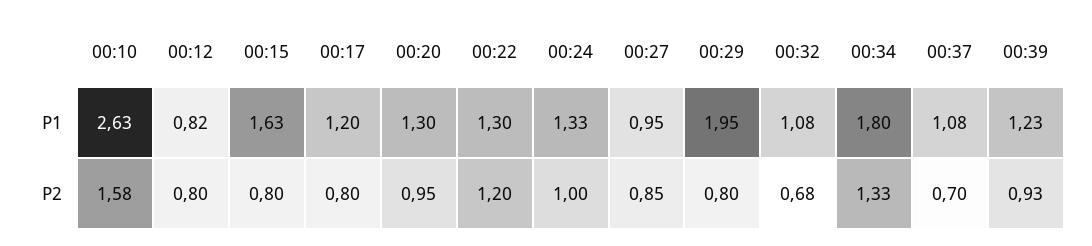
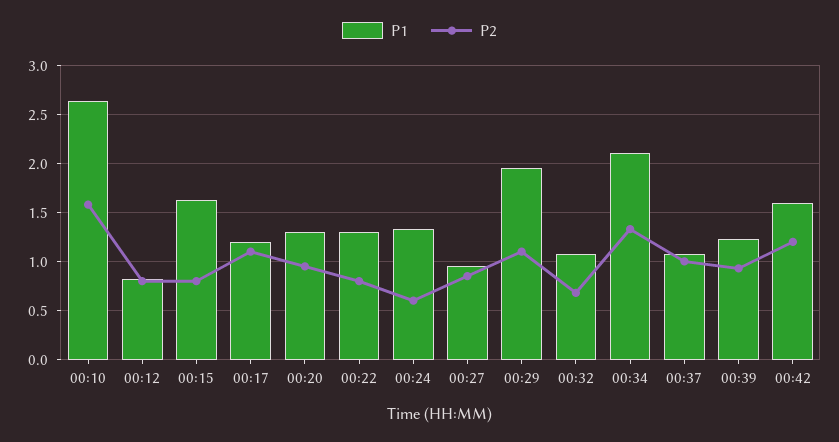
P1, 00:34: 1.8 -> 2.1
P2, 00:17: 0.8 -> 1.1
P2, 00:22: 1.2 -> 0.8
P2, 00:24: 1 -> 0.6
P2, 00:29: 0.8 -> 1.1
P2, 00:37: 0.7 -> 1
P1, 00:42: none -> 1.6
P2, 00:42: none -> 1.2

